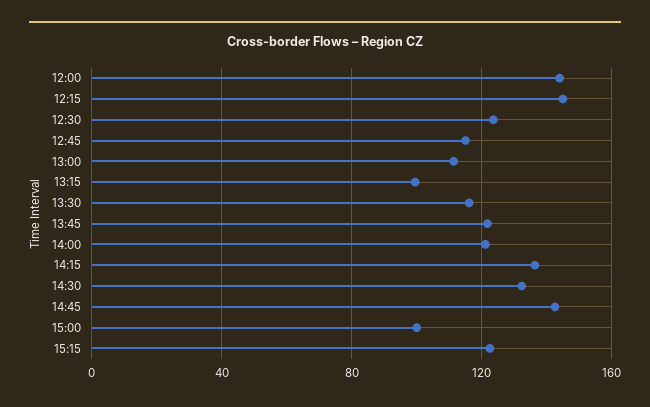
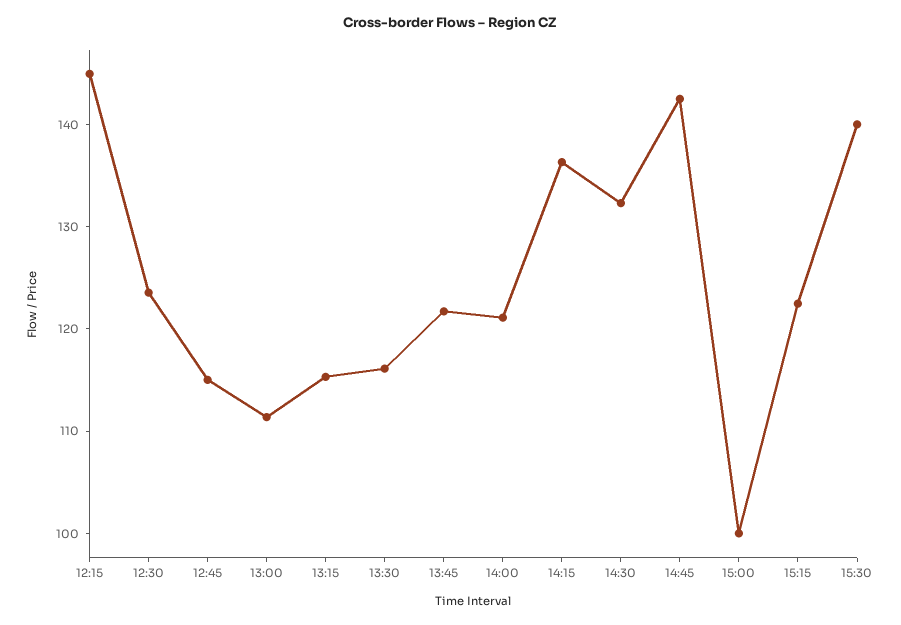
12:00: 145 -> none
13:15: 100 -> 116
15:30: none -> 140

